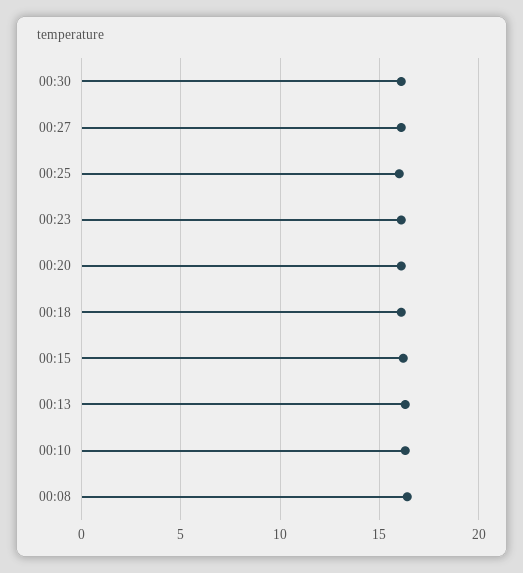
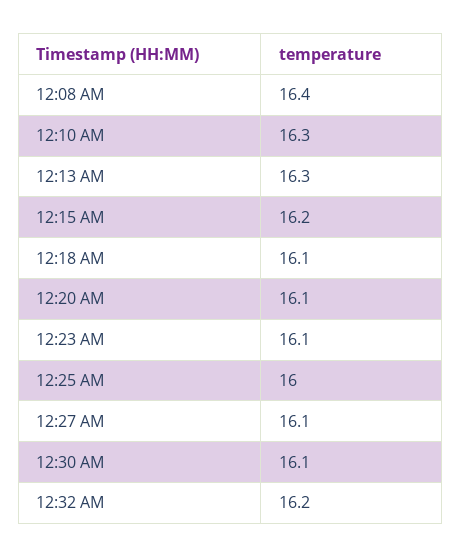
12:32 AM: none -> 16.2

